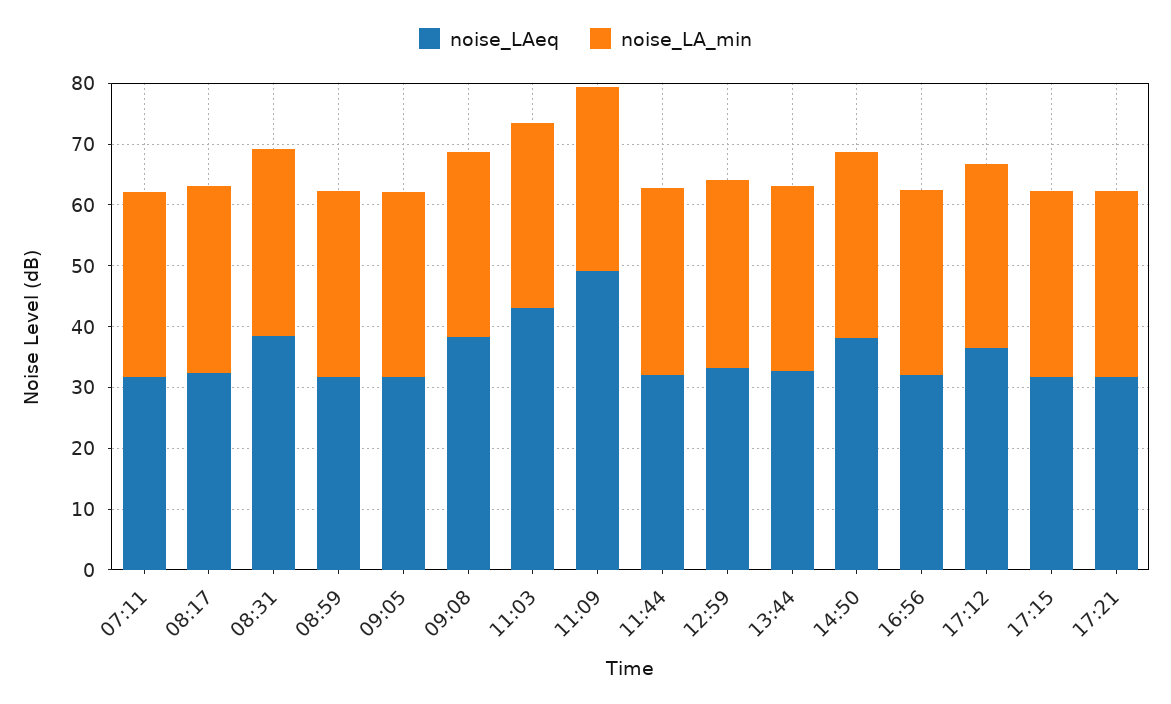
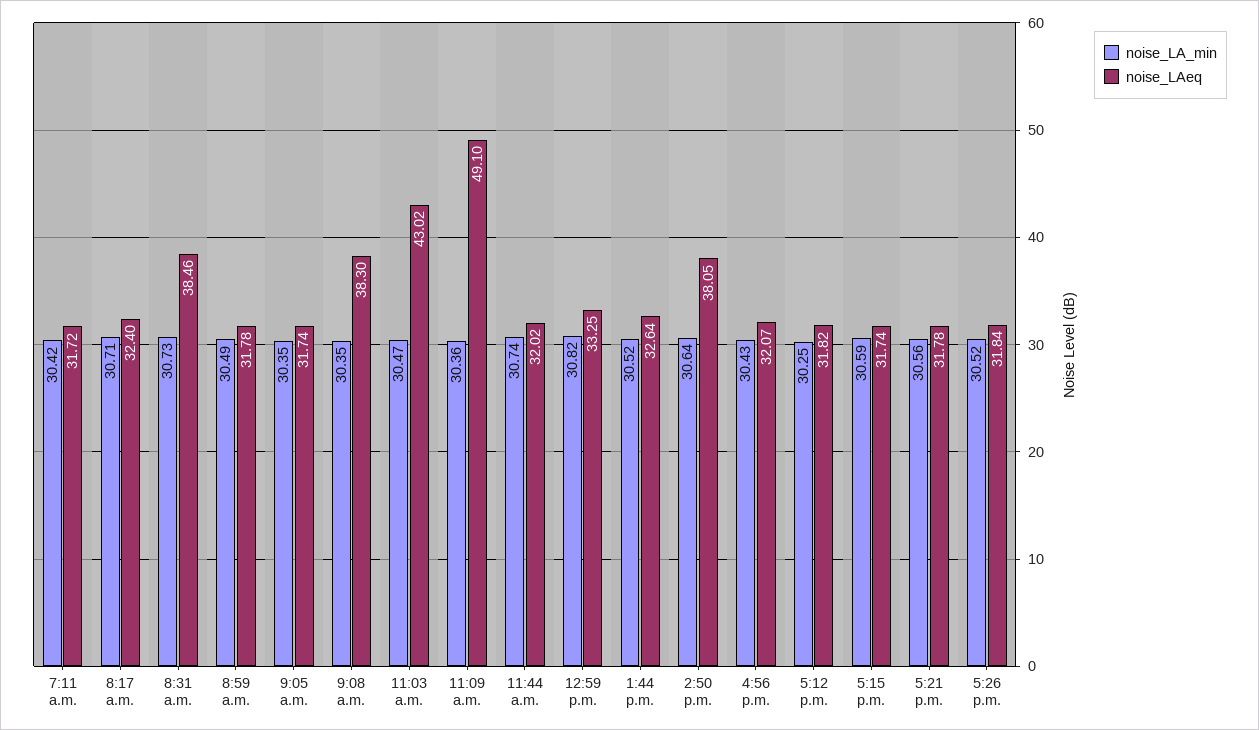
noise_LAeq, 17:12: 36 -> 31.82
noise_LA_min, 5:26 p.m.: none -> 30.52
noise_LAeq, 5:26 p.m.: none -> 31.84

